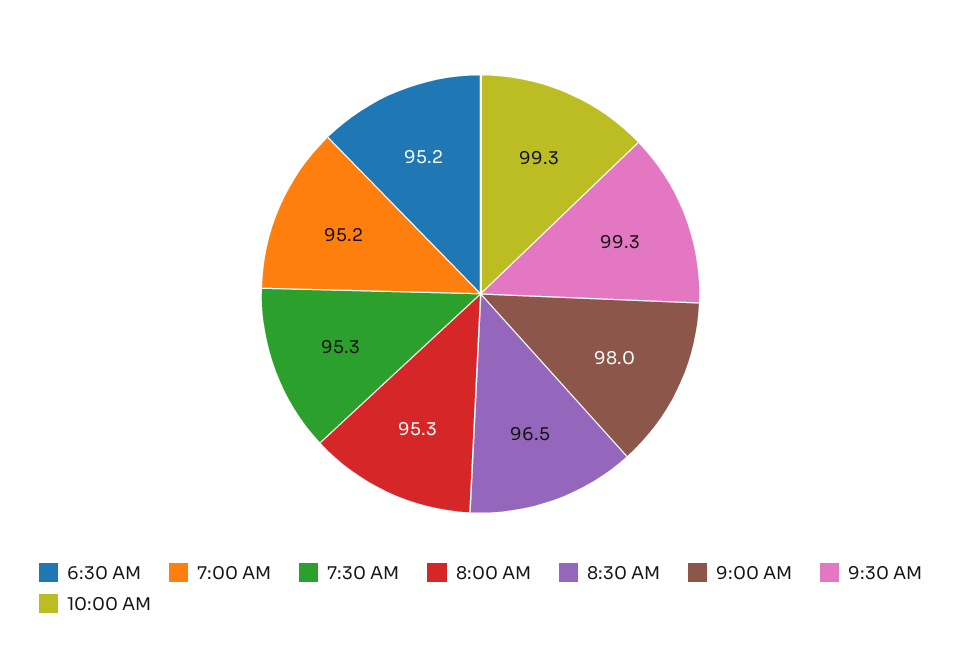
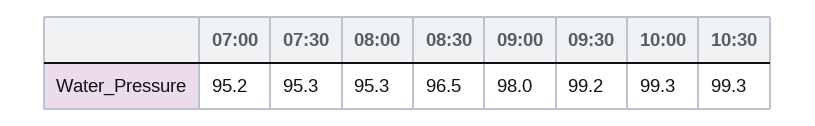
6:30 AM: 95.2 -> none
9:30 AM: 99.3 -> 99.2
10:30: none -> 99.3

